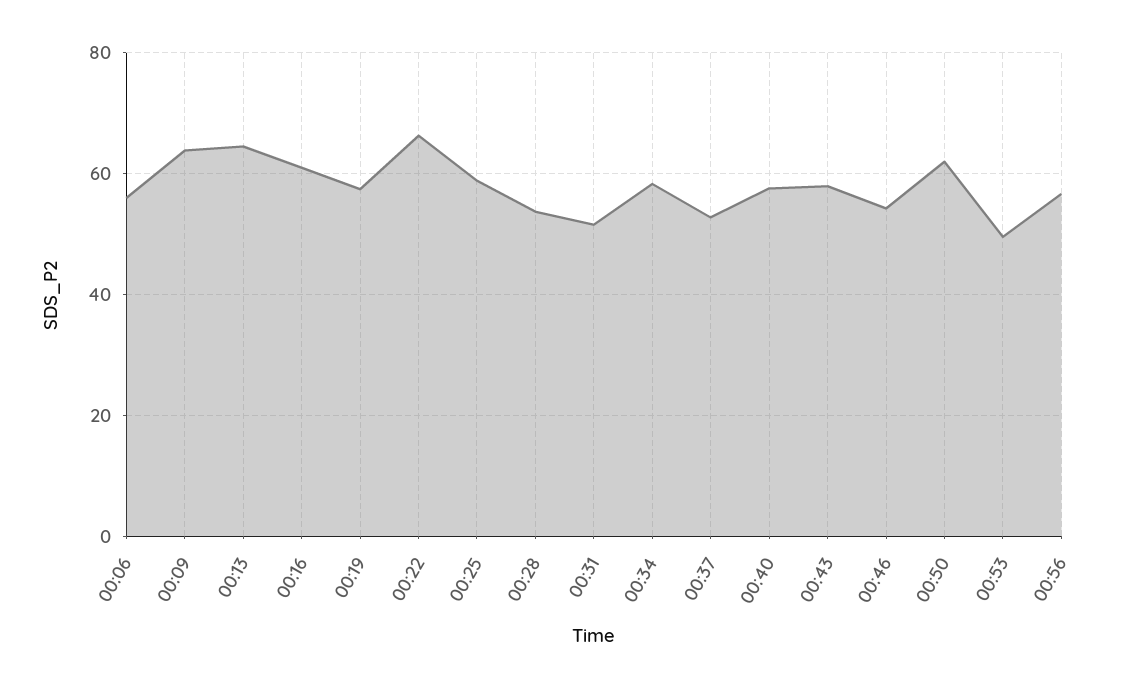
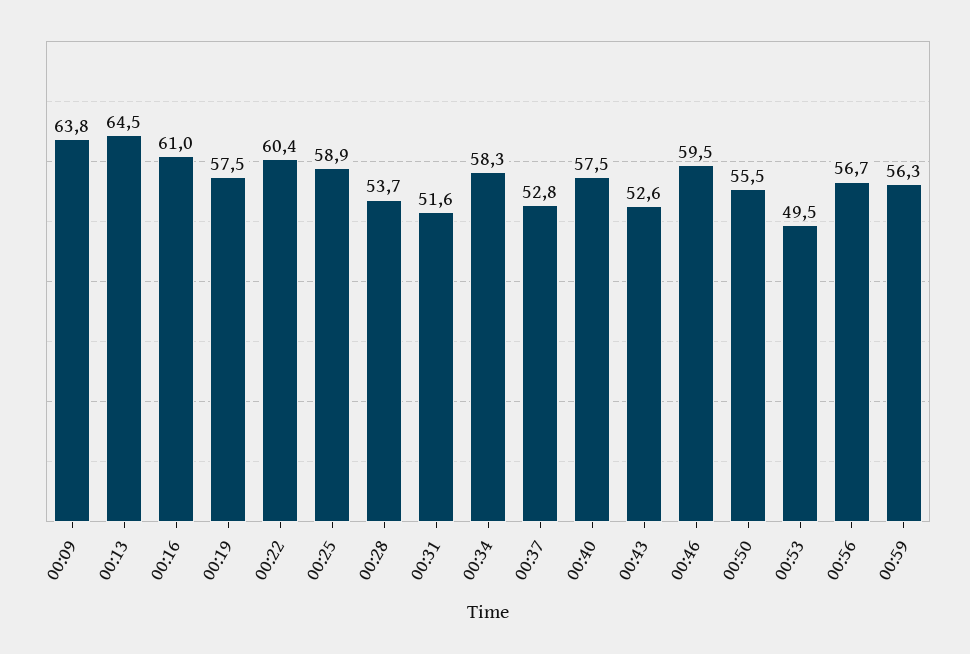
00:06: 56 -> none
00:22: 66 -> 60.4
00:43: 58 -> 52.6
00:46: 54 -> 59.5
00:50: 62 -> 55.5
00:59: none -> 56.3

